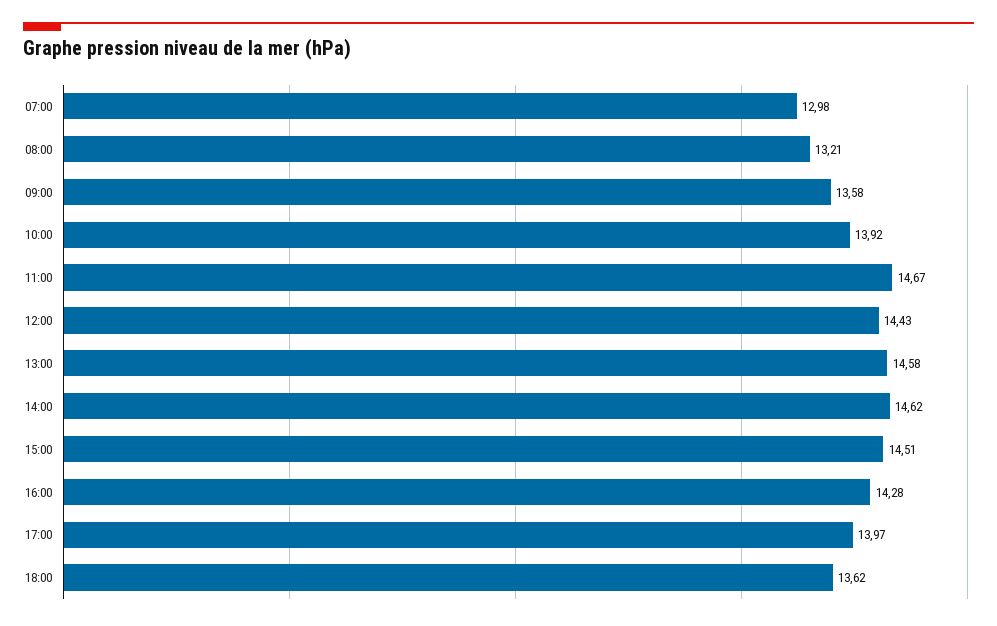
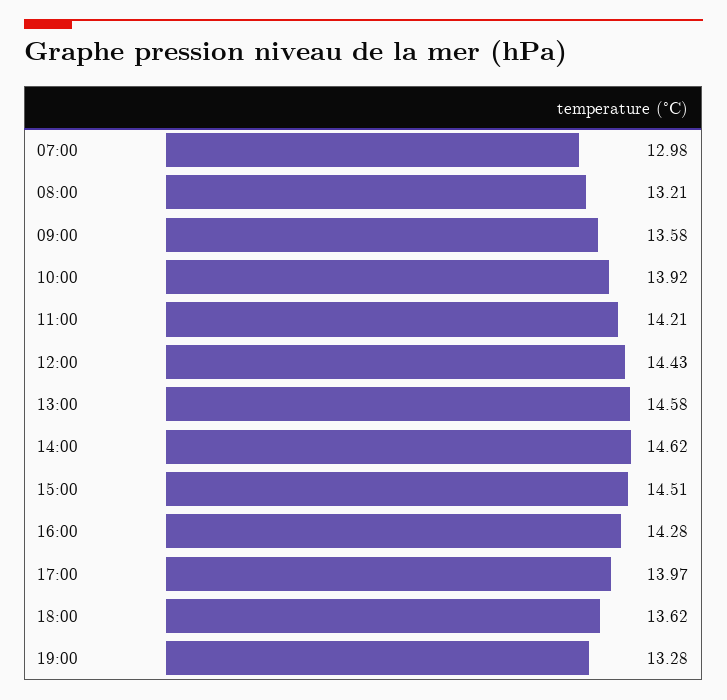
11:00: 14.67 -> 14.21
19:00: none -> 13.28

